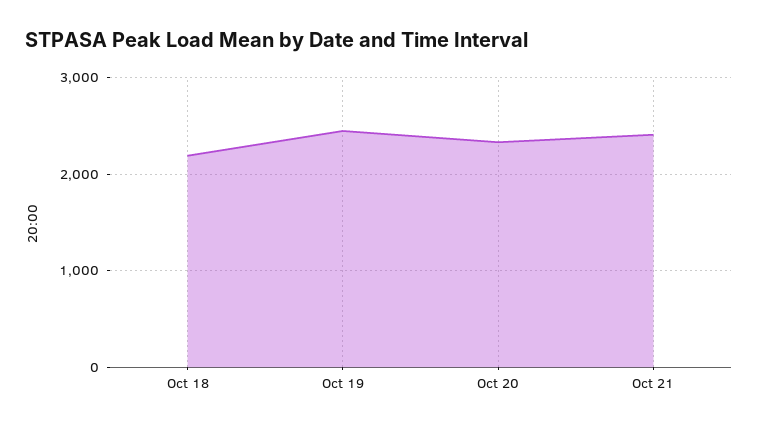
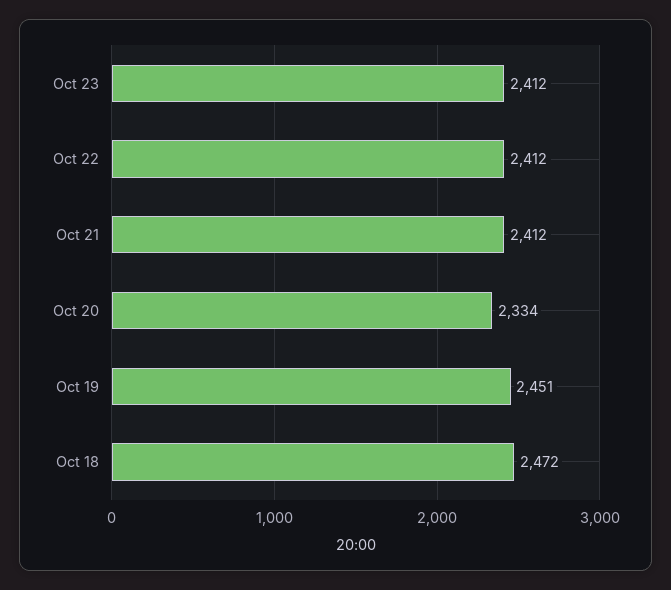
Oct 18: 2200 -> 2472
Oct 23: none -> 2412
Oct 22: none -> 2412

